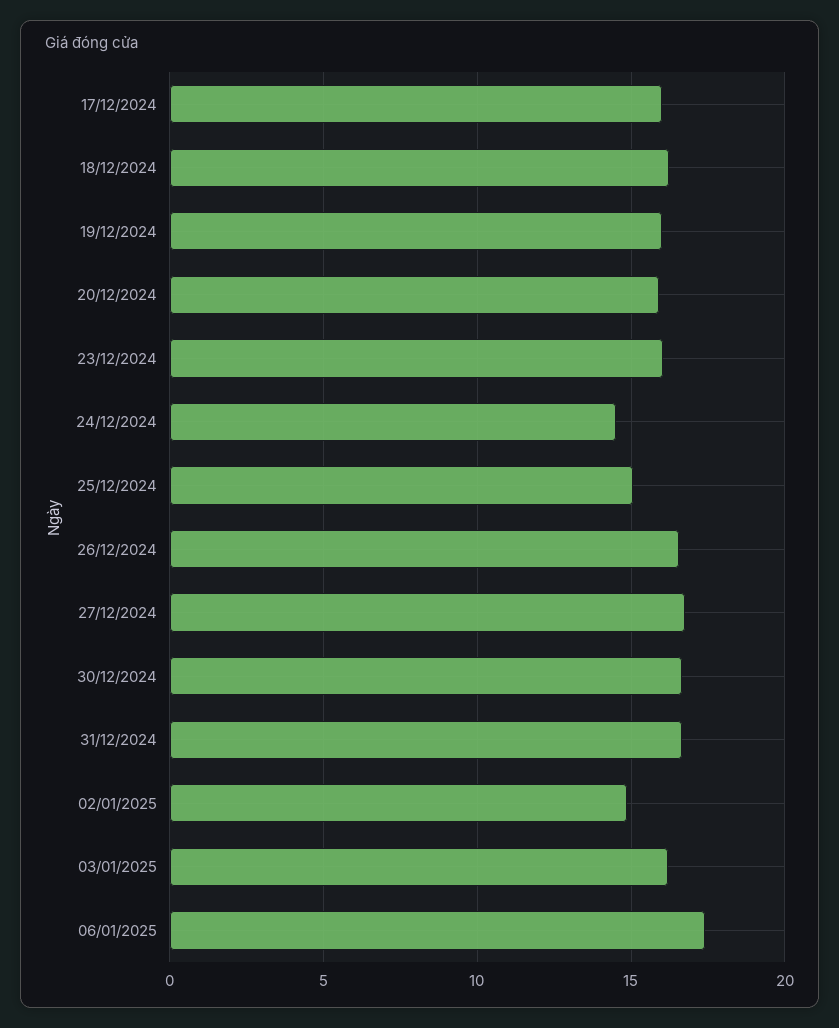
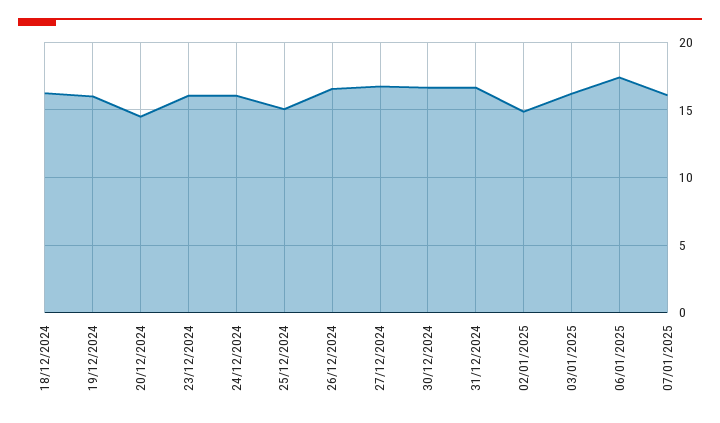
17/12/2024: 16 -> none
20/12/2024: 16 -> 14.5
24/12/2024: 14.5 -> 16
07/01/2025: none -> 16

